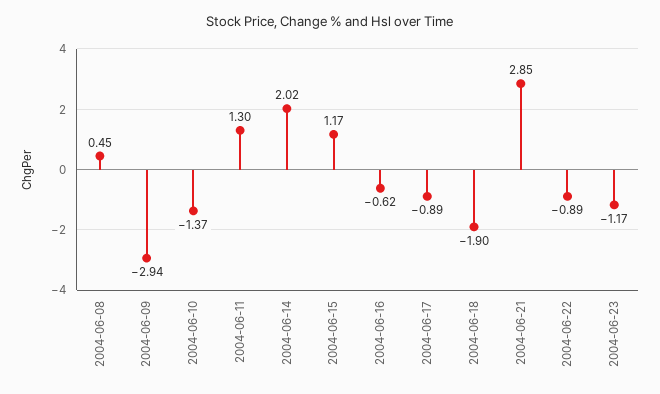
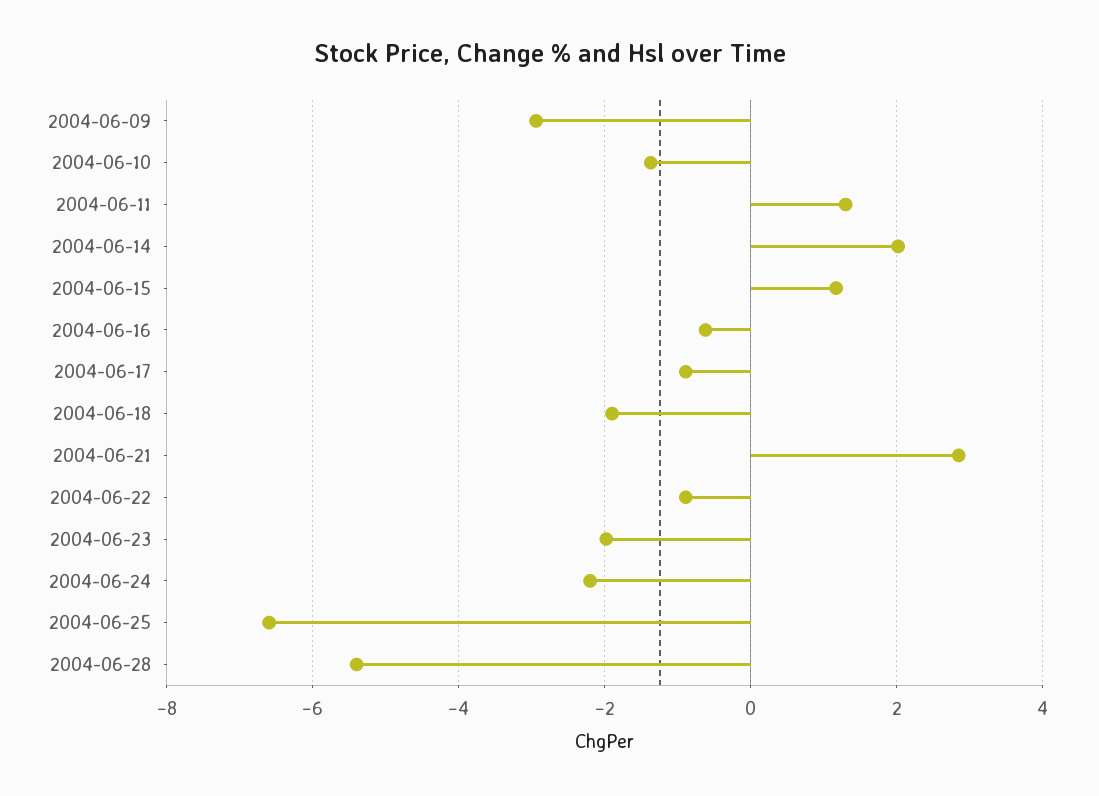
2004-06-08: 0.45 -> none
2004-06-23: -1.17 -> -2
2004-06-24: none -> -2.2
2004-06-25: none -> -6.6
2004-06-28: none -> -5.4

